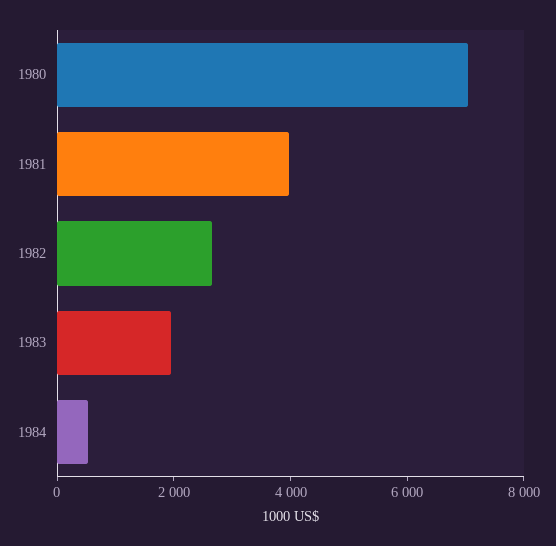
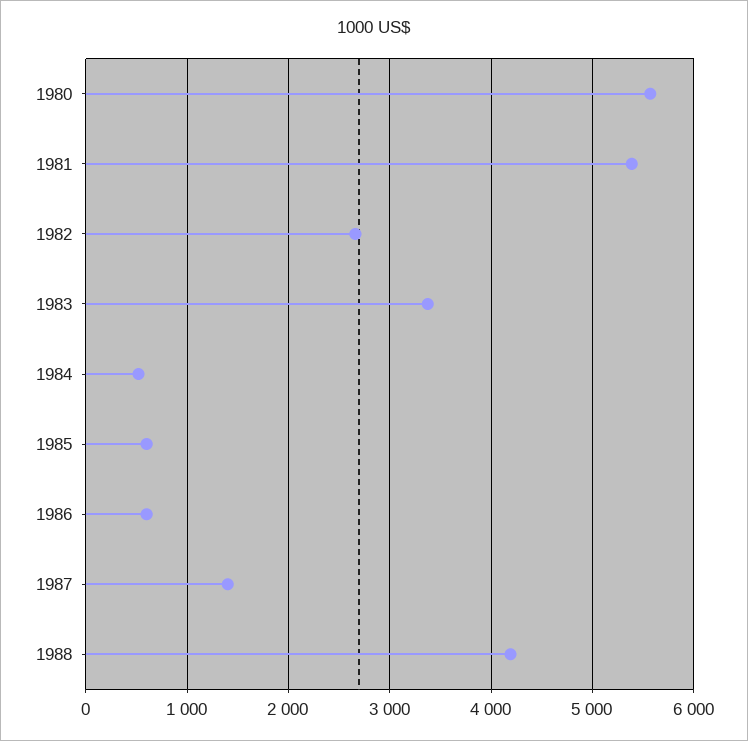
1980: 7000 -> 5600
1981: 4000 -> 5400
1983: 2000 -> 3400
1985: none -> 600
1986: none -> 600
1987: none -> 1400
1988: none -> 4200

